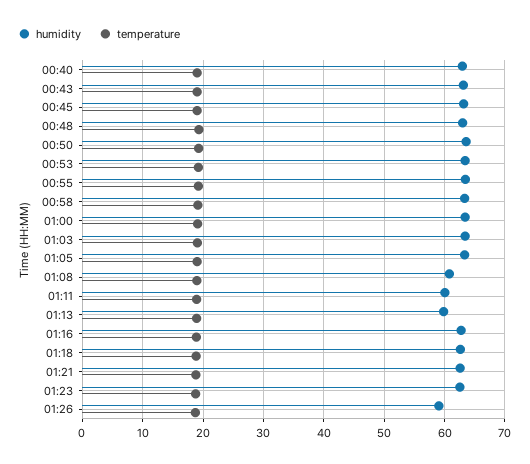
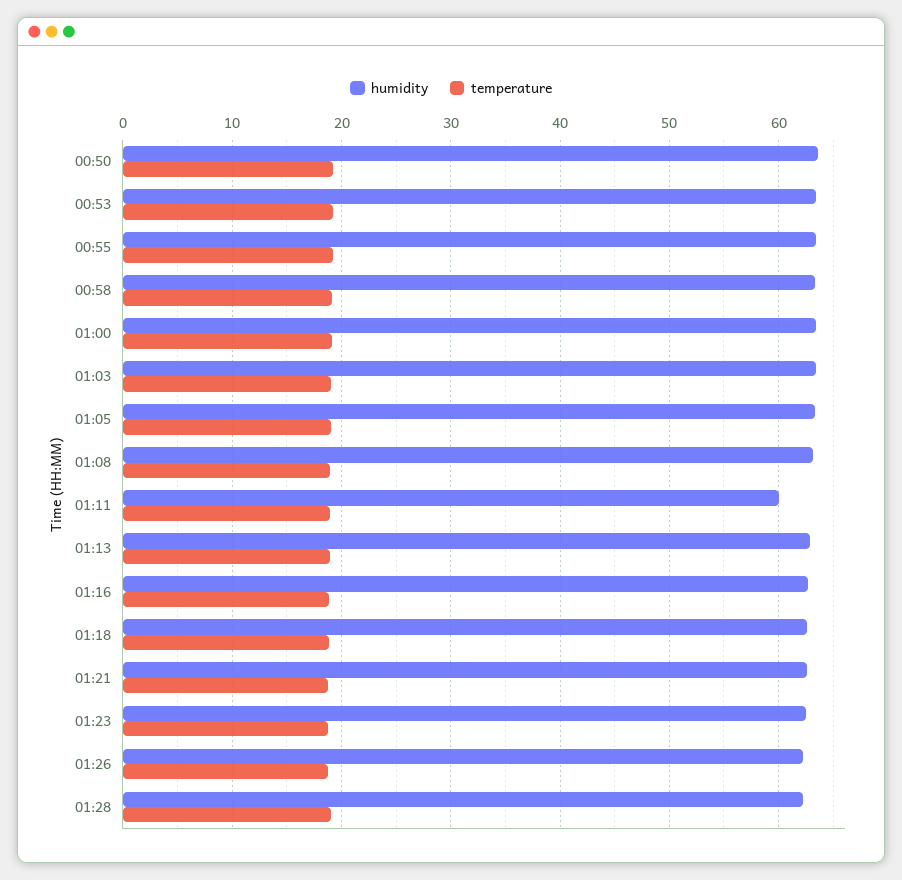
humidity, 00:40: 63 -> none
temperature, 00:40: 19 -> none
humidity, 00:43: 63 -> none
temperature, 00:43: 19 -> none
humidity, 00:45: 63 -> none
temperature, 00:45: 19 -> none
humidity, 00:48: 63 -> none
temperature, 00:48: 19 -> none
humidity, 01:08: 61 -> 63
humidity, 01:13: 60 -> 63
humidity, 01:26: 59 -> 62
humidity, 01:28: none -> 62
temperature, 01:28: none -> 19

